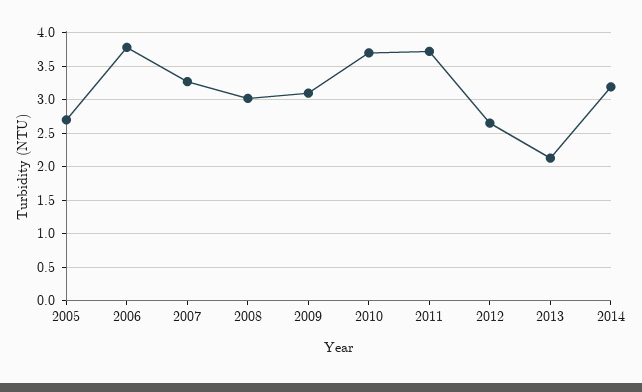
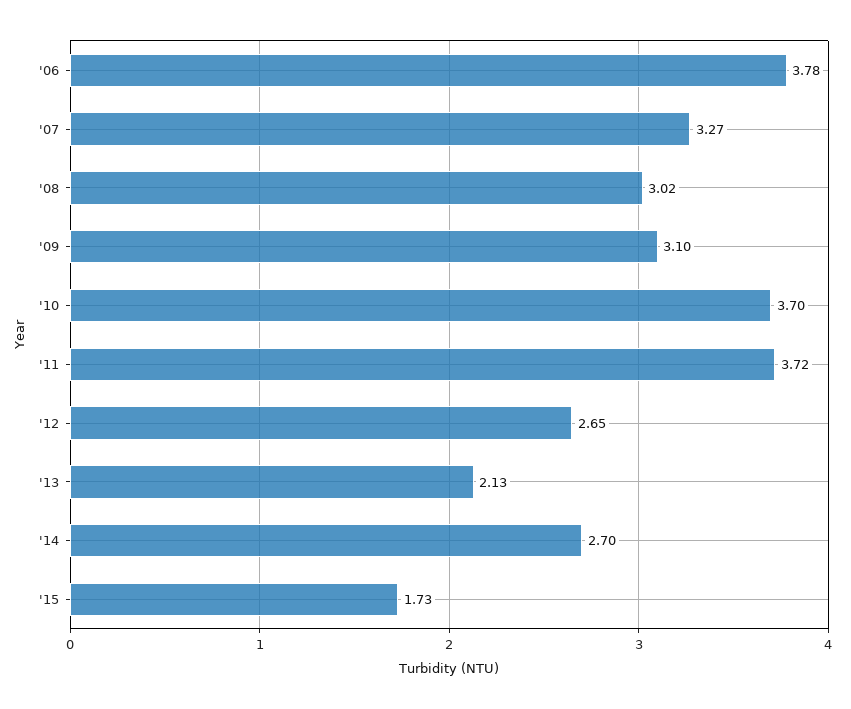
2005: 2.7 -> none
2014: 3.2 -> 2.7
'15: none -> 1.73

